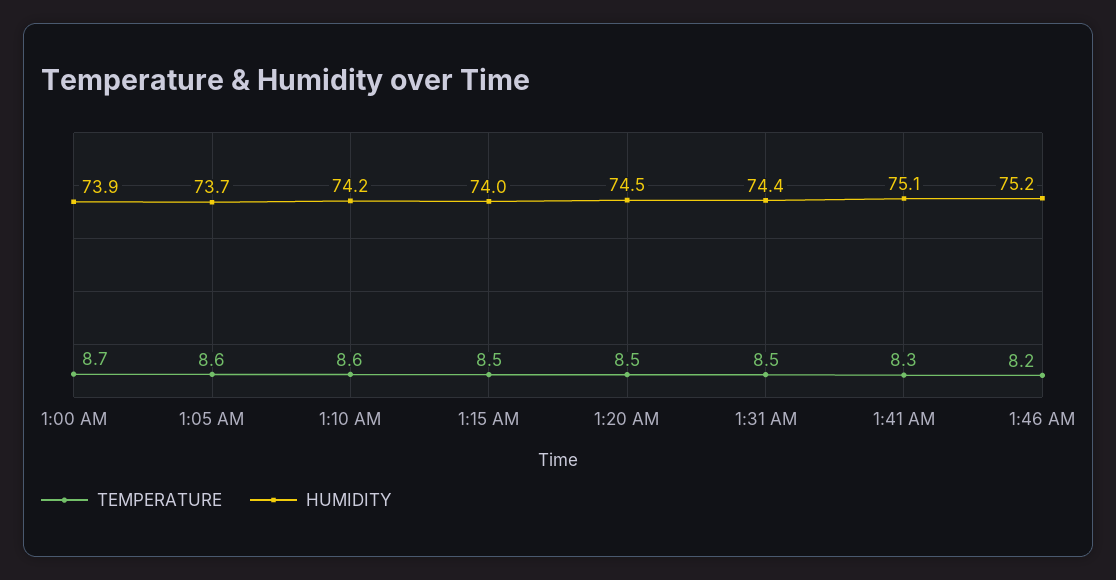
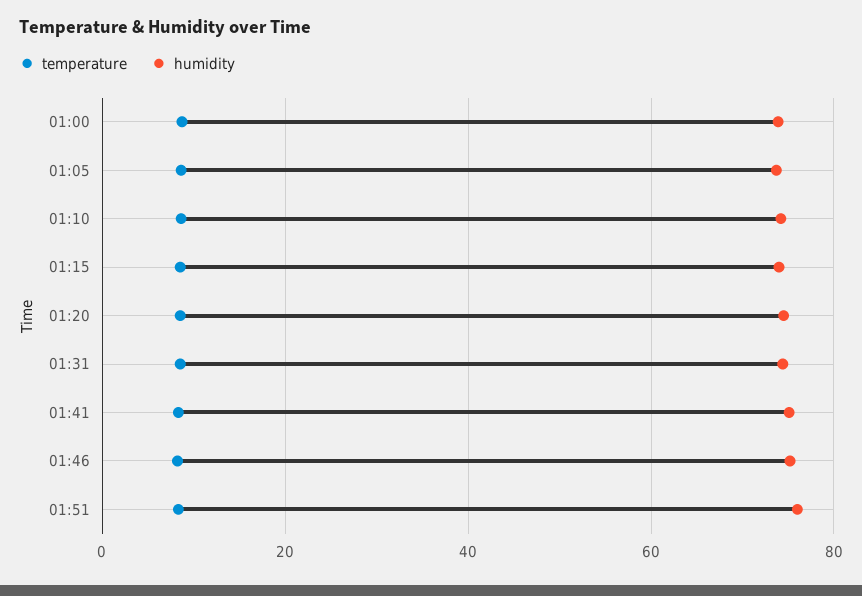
TEMPERATURE, 01:51: none -> 8
HUMIDITY, 01:51: none -> 76

